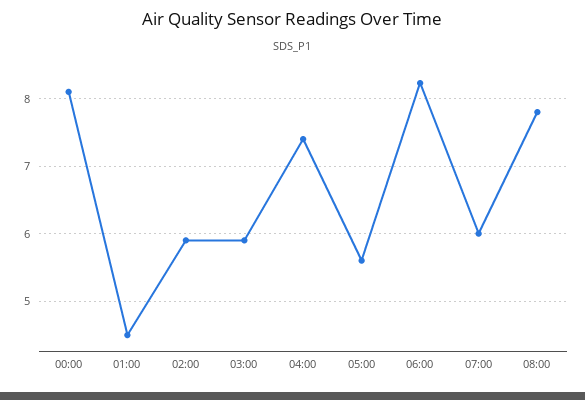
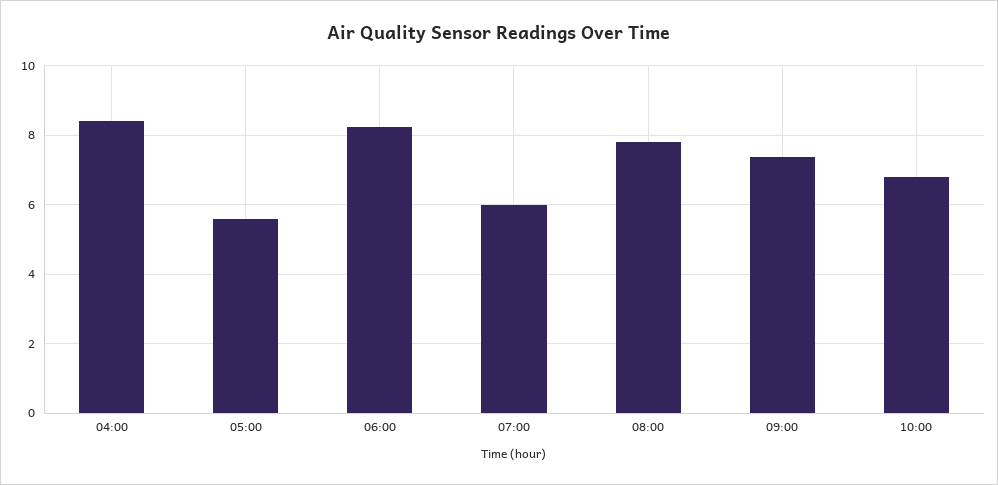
00:00: 8.1 -> none
01:00: 4.5 -> none
02:00: 5.9 -> none
03:00: 5.9 -> none
04:00: 7.4 -> 8.4
09:00: none -> 7.4
10:00: none -> 6.8

